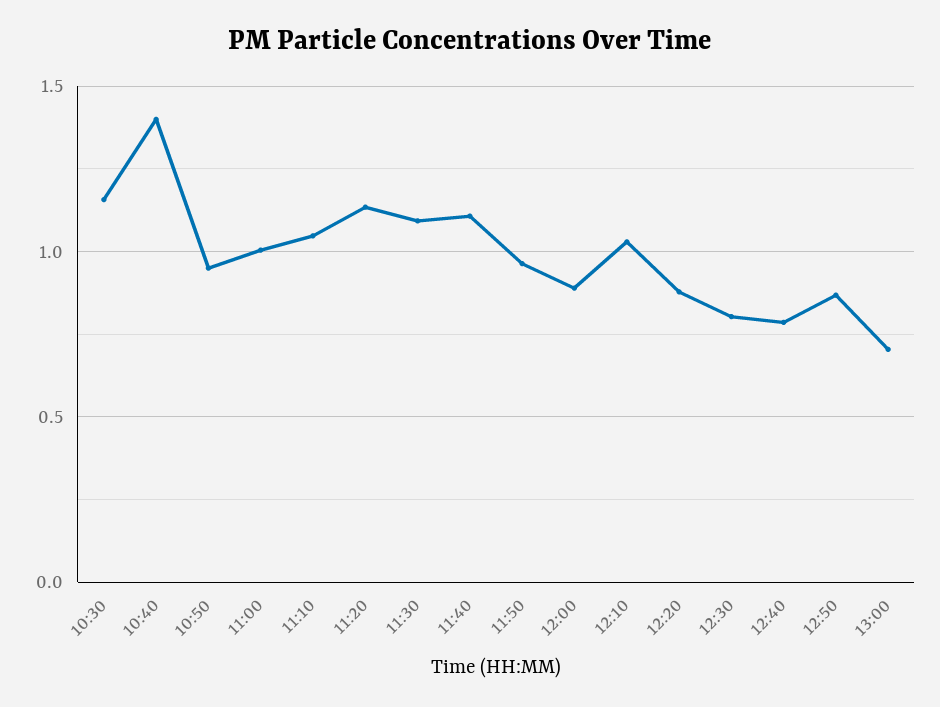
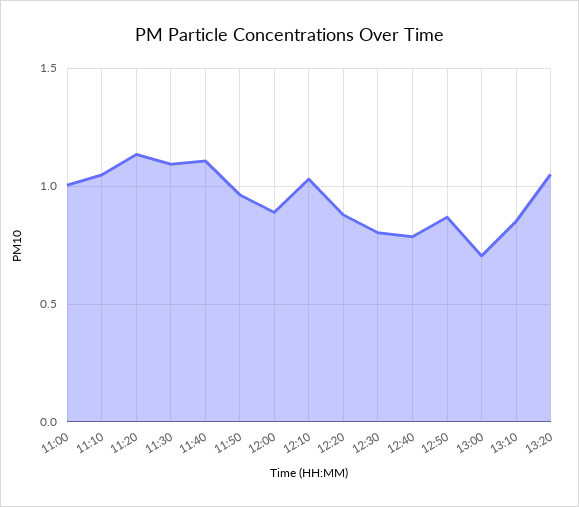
10:30: 1.15 -> none
10:40: 1.4 -> none
10:50: 0.95 -> none
13:10: none -> 0.85
13:20: none -> 1.05

